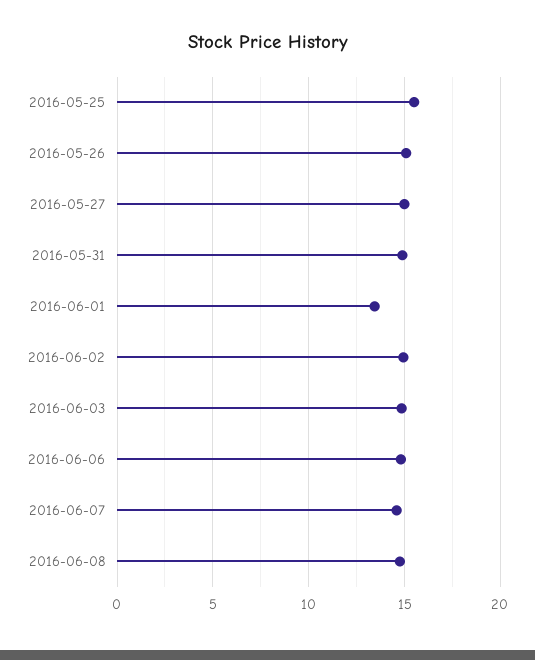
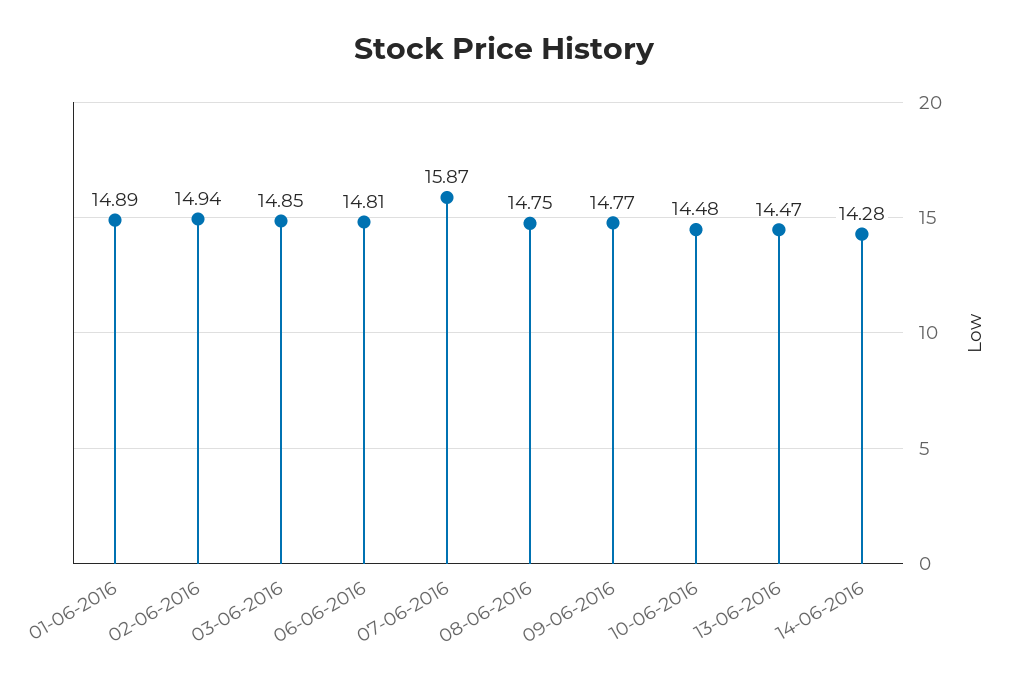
2016-05-25: 15.5 -> none
2016-05-26: 15 -> none
2016-05-27: 15 -> none
2016-05-31: 15 -> none
2016-06-01: 13.5 -> 14.89
2016-06-07: 14.5 -> 15.87
09-06-2016: none -> 14.77
10-06-2016: none -> 14.48
13-06-2016: none -> 14.47
14-06-2016: none -> 14.28

